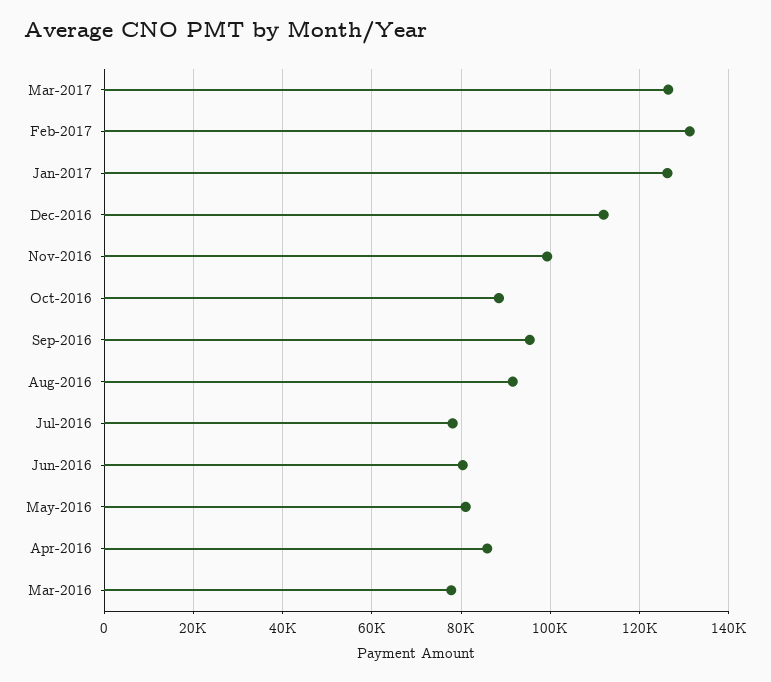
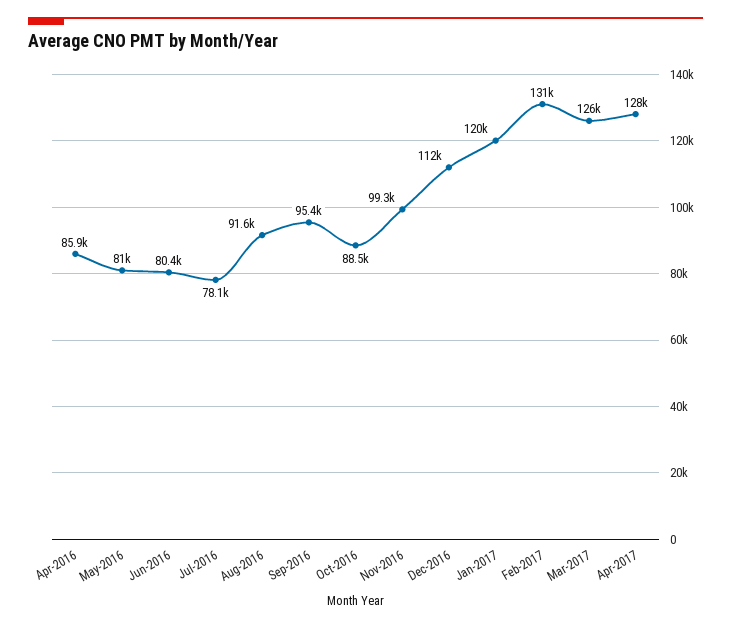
Jan-2017: 126000 -> 120000
Mar-2016: 78000 -> none
Apr-2017: none -> 128000

